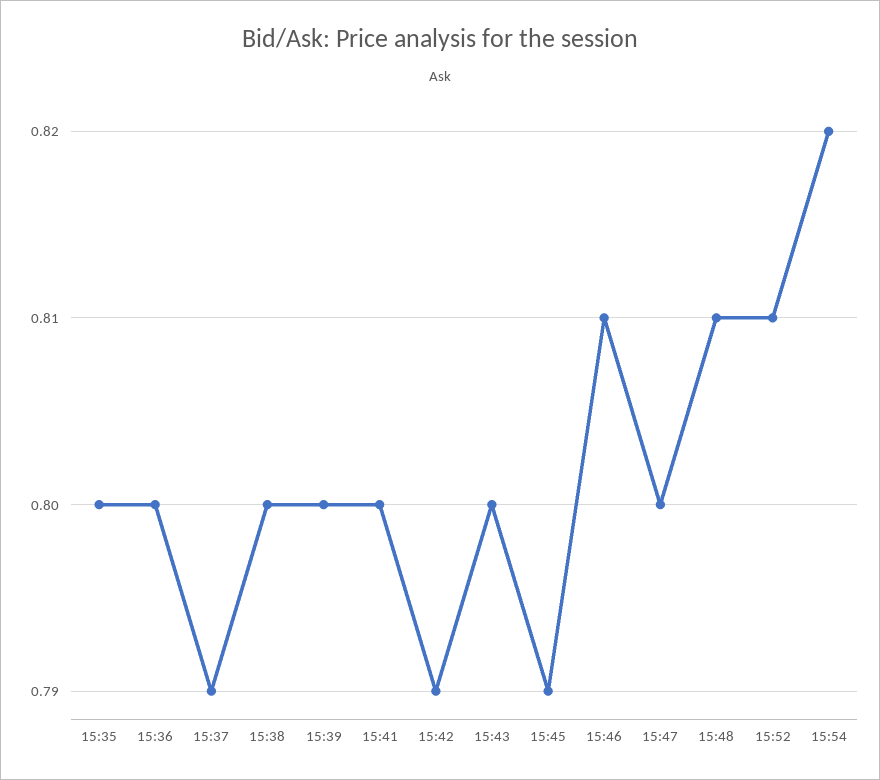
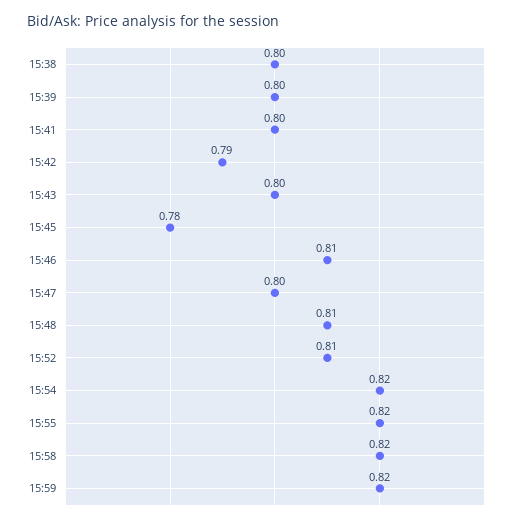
15:35: 0.8 -> none
15:36: 0.8 -> none
15:37: 0.79 -> none
15:45: 0.79 -> 0.78
15:55: none -> 0.82
15:58: none -> 0.82
15:59: none -> 0.82

